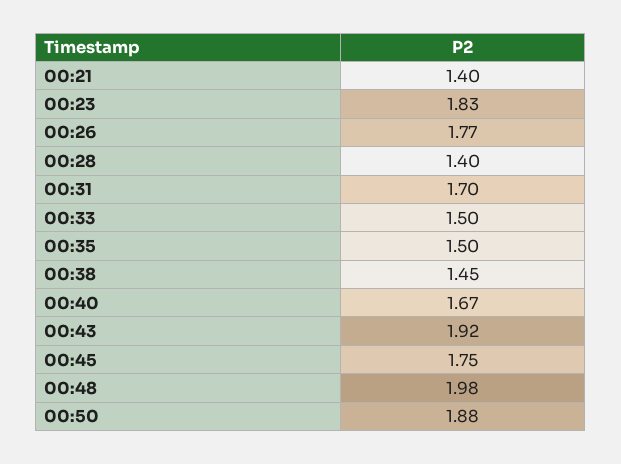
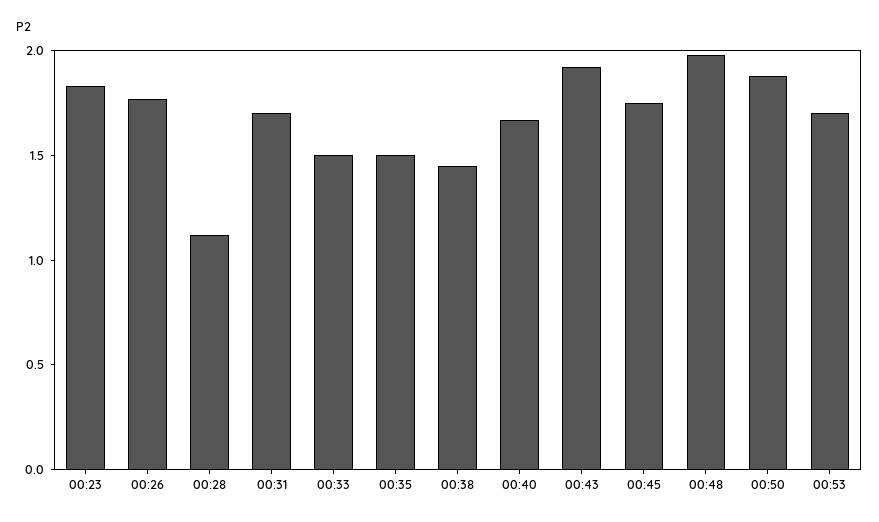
00:21: 1.4 -> none
00:28: 1.4 -> 1.1
00:53: none -> 1.7

